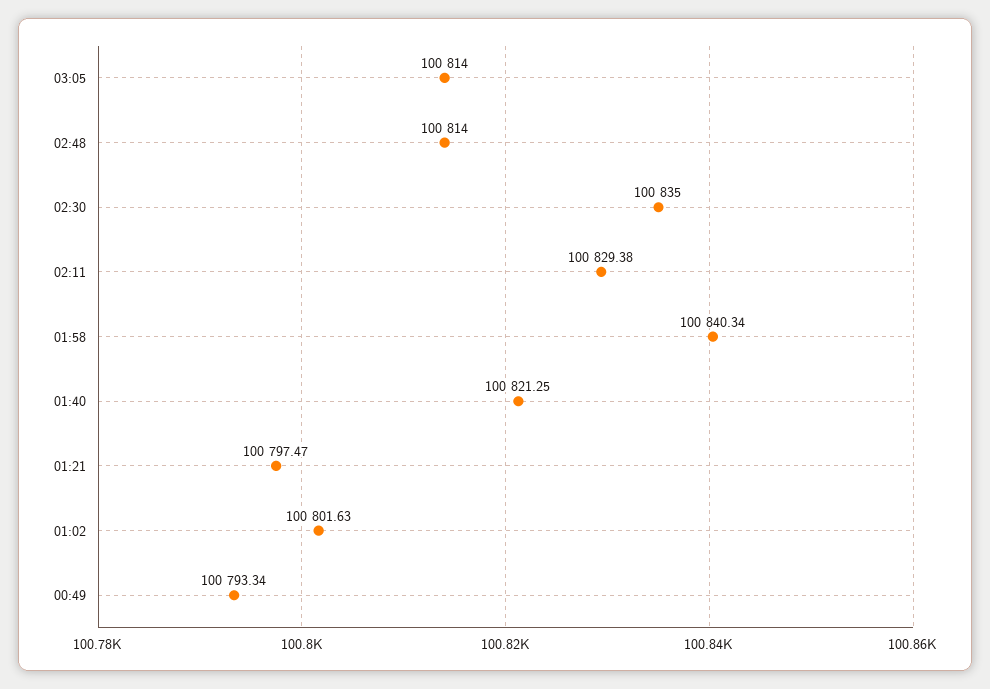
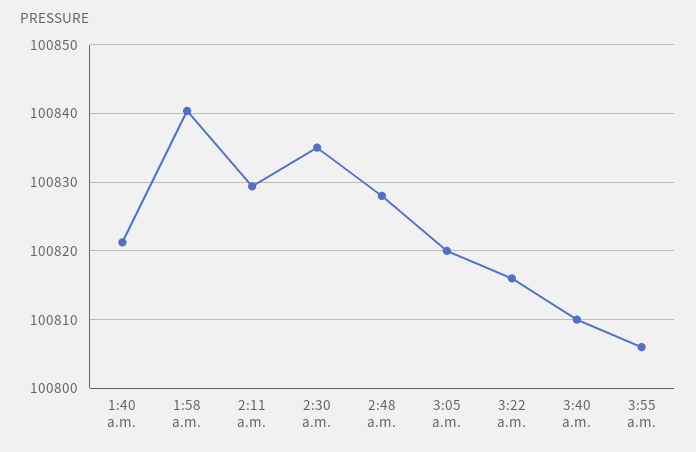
03:05: 100814 -> 100820
02:48: 100814 -> 100828
01:21: 100797.47 -> none
01:02: 100801.63 -> none
00:49: 100793.34 -> none
3:22 a.m.: none -> 100816
3:40 a.m.: none -> 100810
3:55 a.m.: none -> 100806

